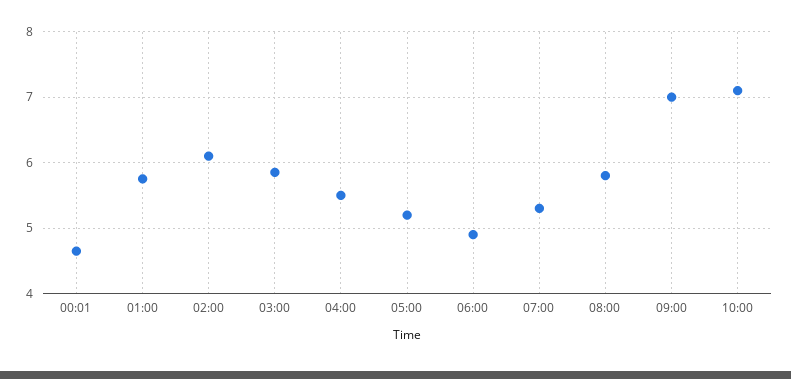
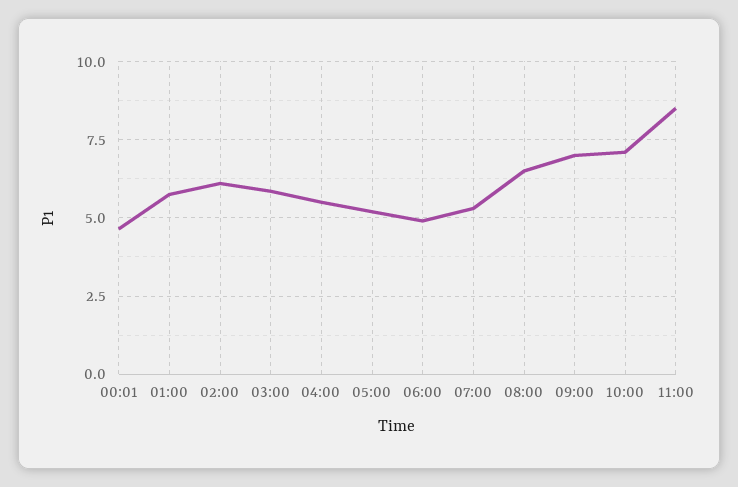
08:00: 5.8 -> 6.5
11:00: none -> 8.5

